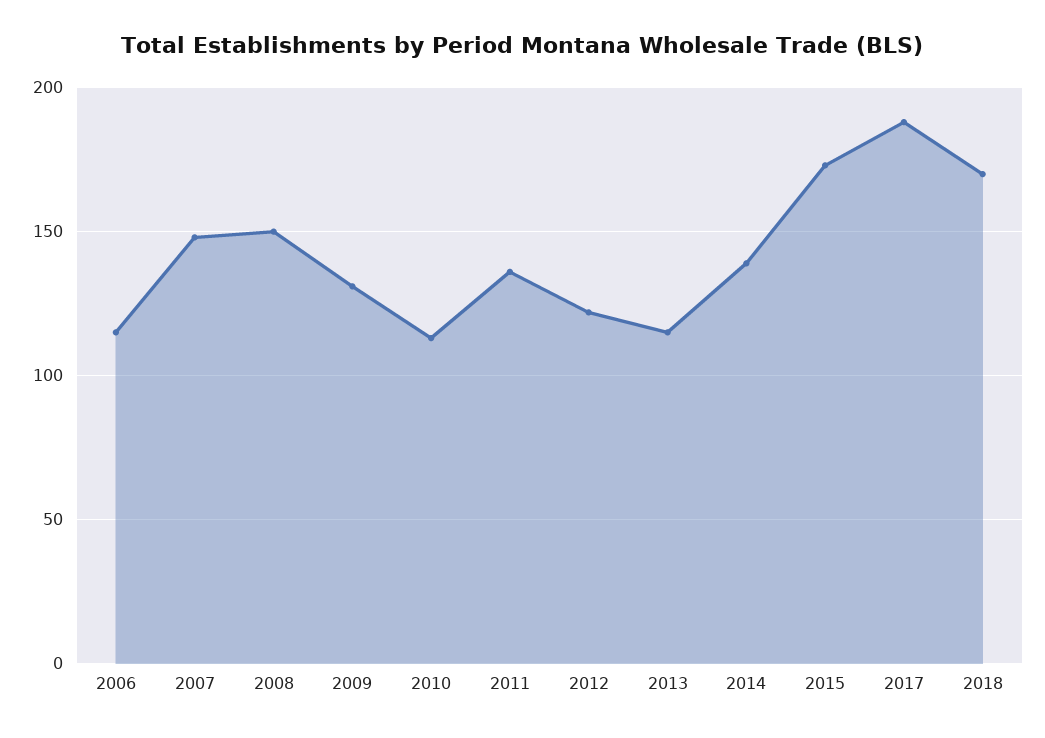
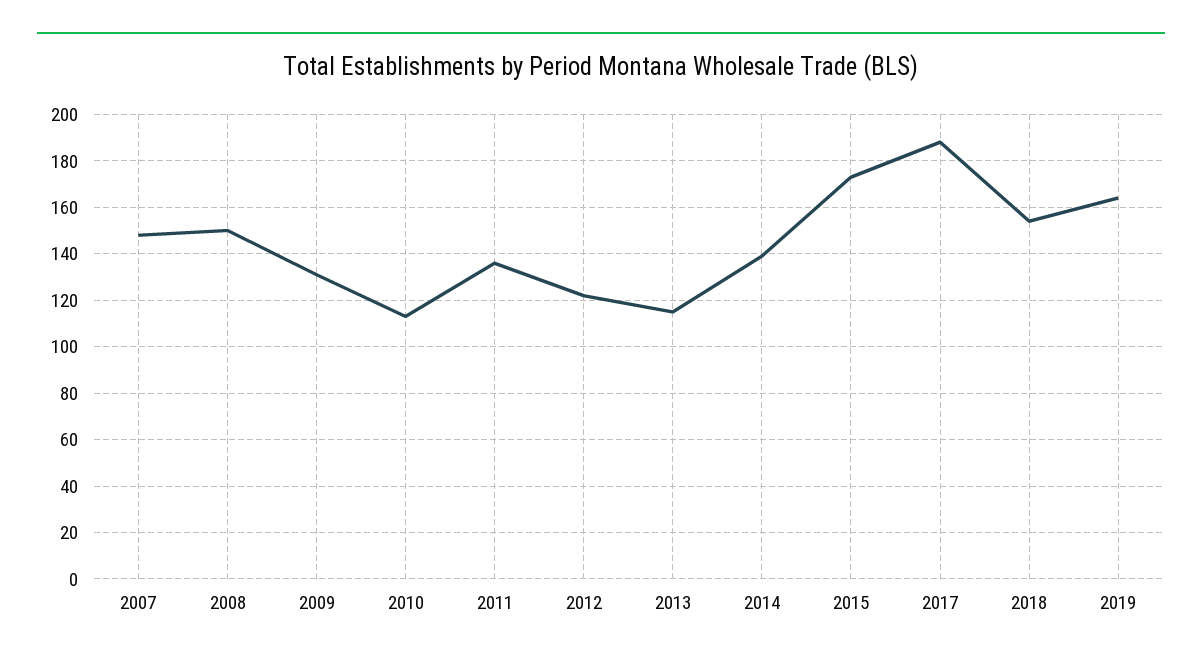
2006: 115 -> none
2018: 170 -> 155
2019: none -> 165

